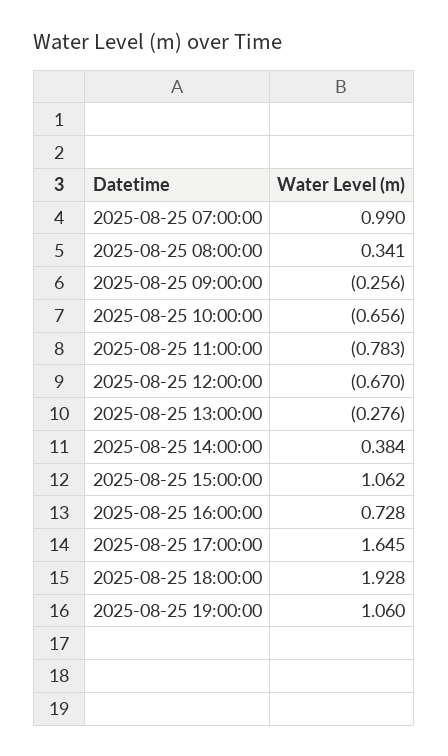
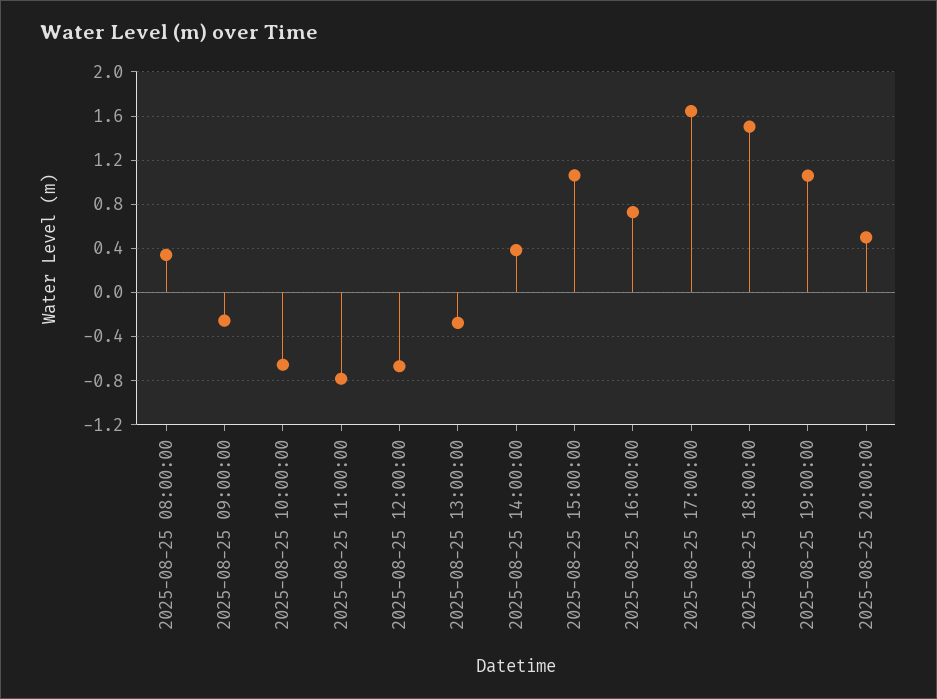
2025-08-25 07:00:00: 0.99 -> none
2025-08-25 18:00:00: 1.928 -> 1.5
2025-08-25 20:00:00: none -> 0.5

